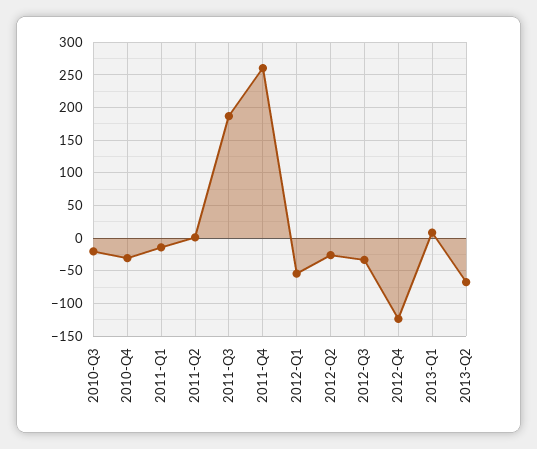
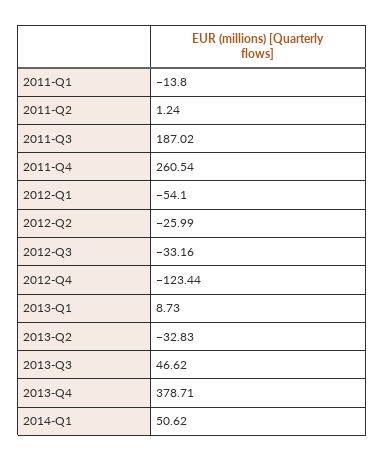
2010-Q3: -20 -> none
2010-Q4: -30 -> none
2013-Q2: -70 -> -32.83
2013-Q3: none -> 46.62
2013-Q4: none -> 378.71
2014-Q1: none -> 50.62

